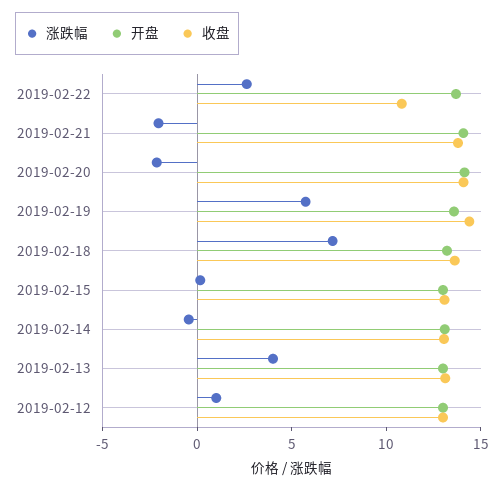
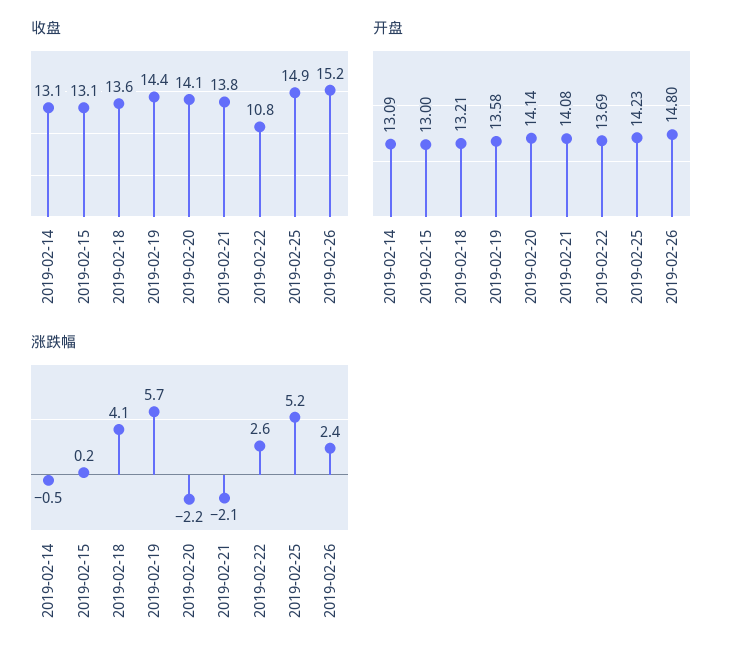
涨跌幅, 2019-02-18: 7 -> 4.1
涨跌幅, 2019-02-13: 4 -> none
开盘, 2019-02-13: 13 -> none
收盘, 2019-02-13: 13 -> none
涨跌幅, 2019-02-12: 1 -> none
开盘, 2019-02-12: 13 -> none
收盘, 2019-02-12: 13 -> none
收盘, 2019-02-25: none -> 14.9
收盘, 2019-02-26: none -> 15.2
开盘, 2019-02-25: none -> 14.23
开盘, 2019-02-26: none -> 14.8
涨跌幅, 2019-02-25: none -> 5.2
涨跌幅, 2019-02-26: none -> 2.4

